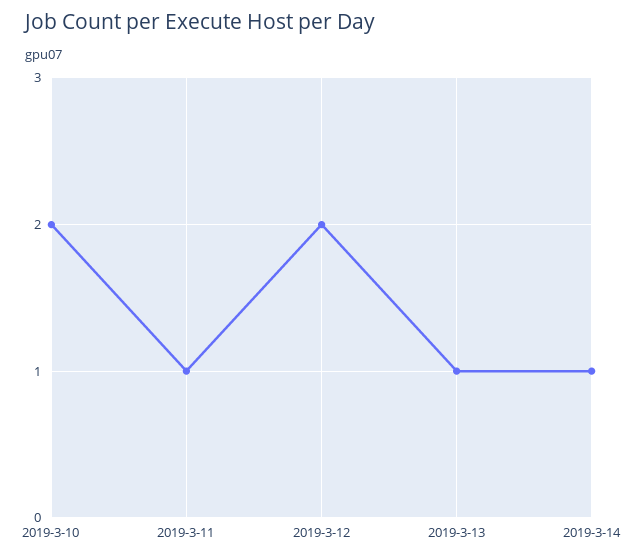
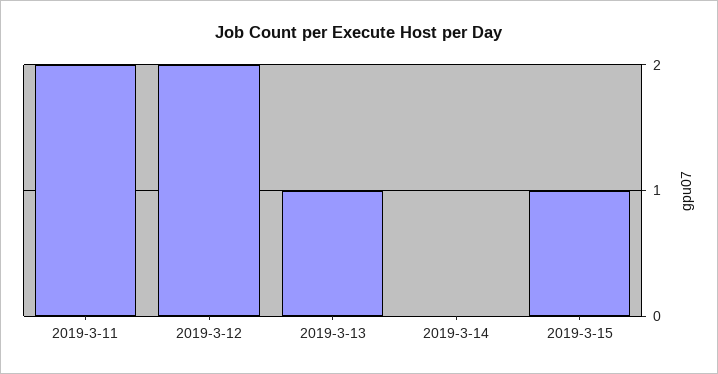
2019-3-10: 2 -> none
2019-3-11: 1 -> 2
2019-3-14: 1 -> 0
2019-3-15: none -> 1

